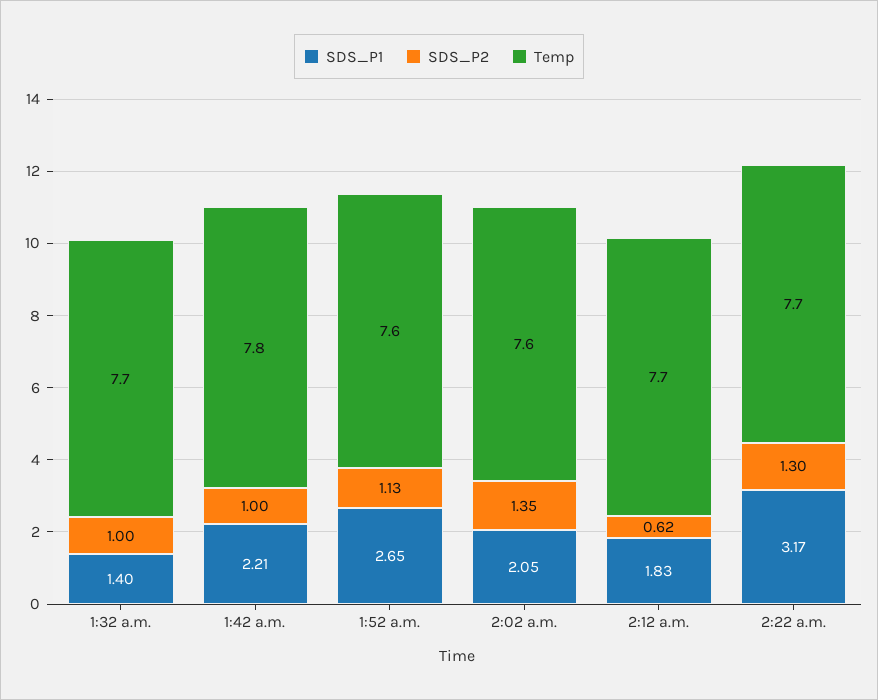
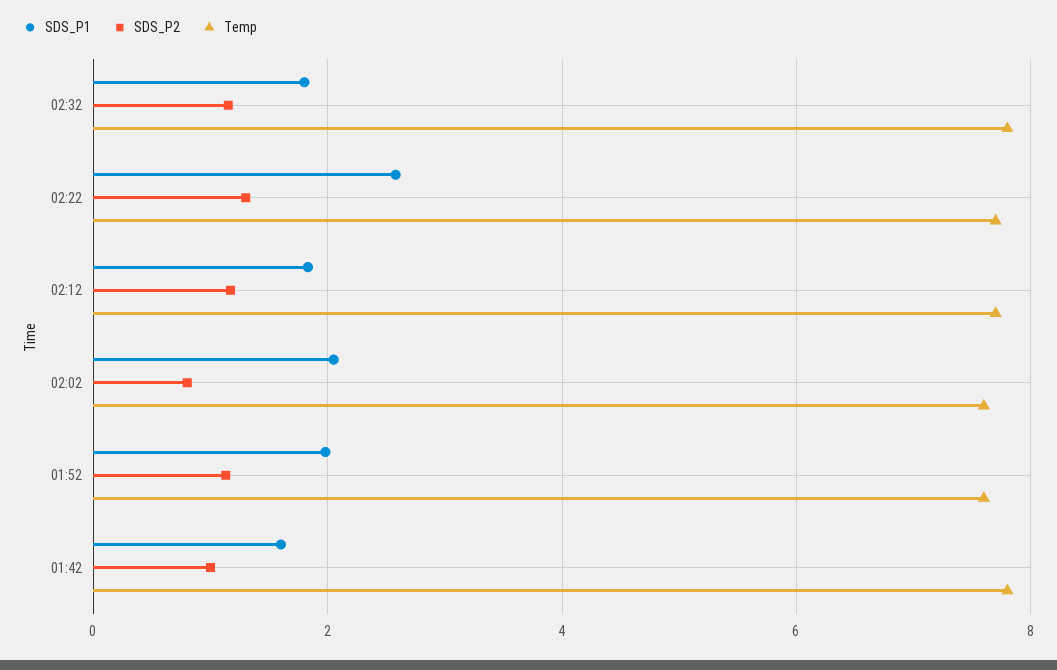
SDS_P1, 1:32 a.m.: 1.4 -> none
SDS_P2, 1:32 a.m.: 1 -> none
Temp, 1:32 a.m.: 7.7 -> none
SDS_P1, 1:42 a.m.: 2.21 -> 1.6
SDS_P1, 1:52 a.m.: 2.65 -> 2
SDS_P2, 2:02 a.m.: 1.35 -> 0.8
SDS_P2, 2:12 a.m.: 0.62 -> 1.2
SDS_P1, 2:22 a.m.: 3.17 -> 2.6
SDS_P1, 02:32: none -> 1.8
SDS_P2, 02:32: none -> 1.2
Temp, 02:32: none -> 7.8

